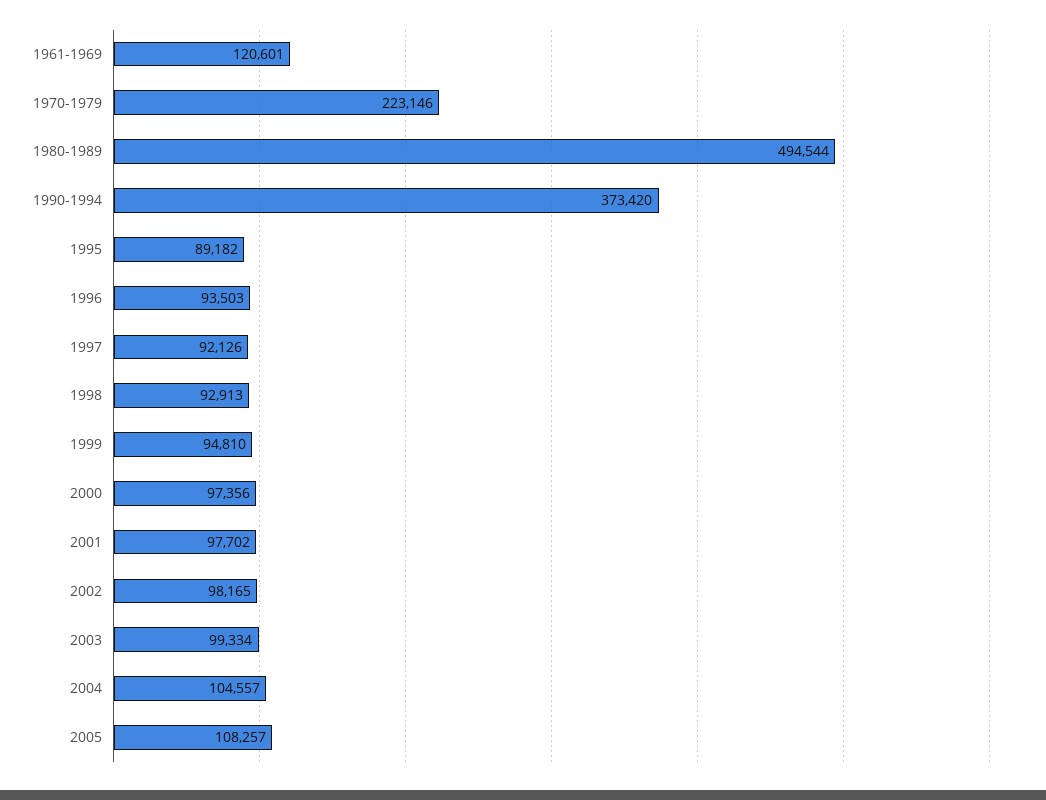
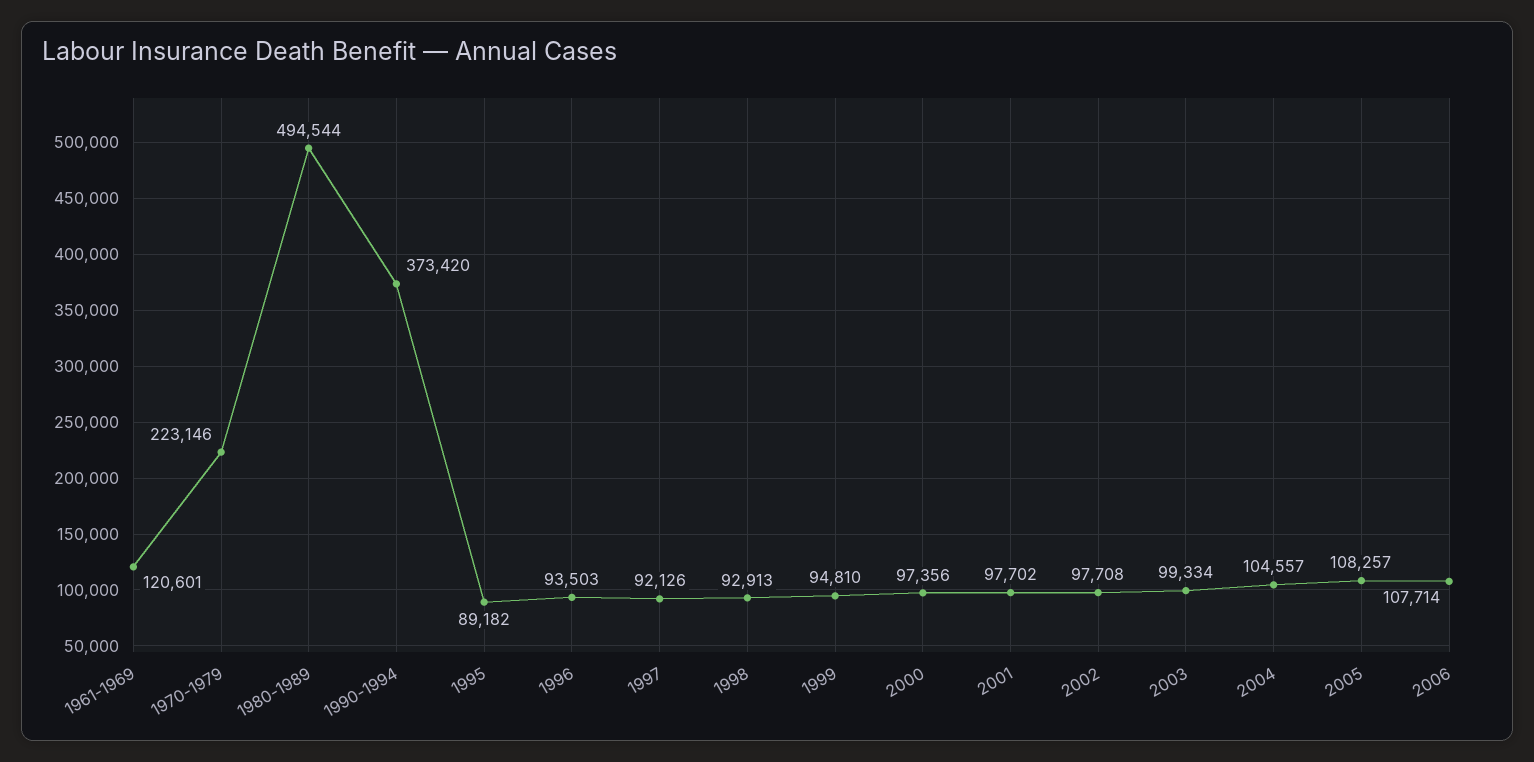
2002: 98165 -> 97708
2006: none -> 107714

